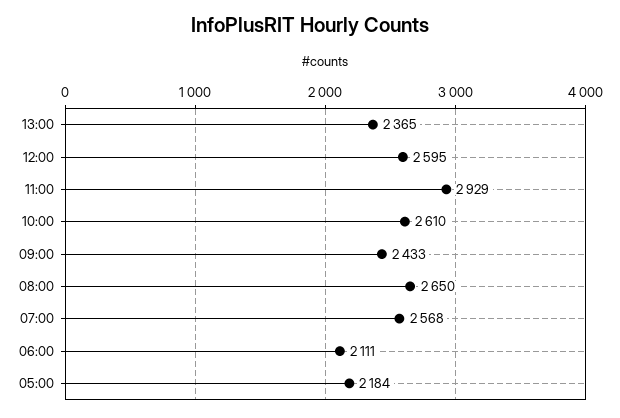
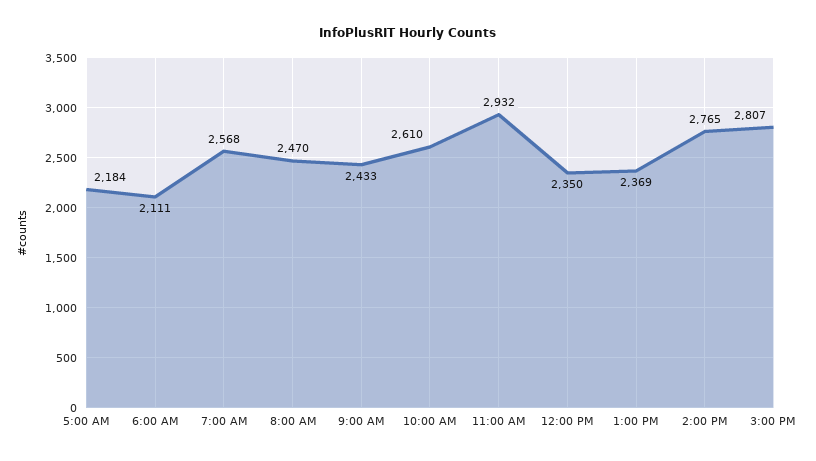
13:00: 2365 -> 2369
12:00: 2595 -> 2350
11:00: 2929 -> 2932
08:00: 2650 -> 2470
2:00 PM: none -> 2765
3:00 PM: none -> 2807

